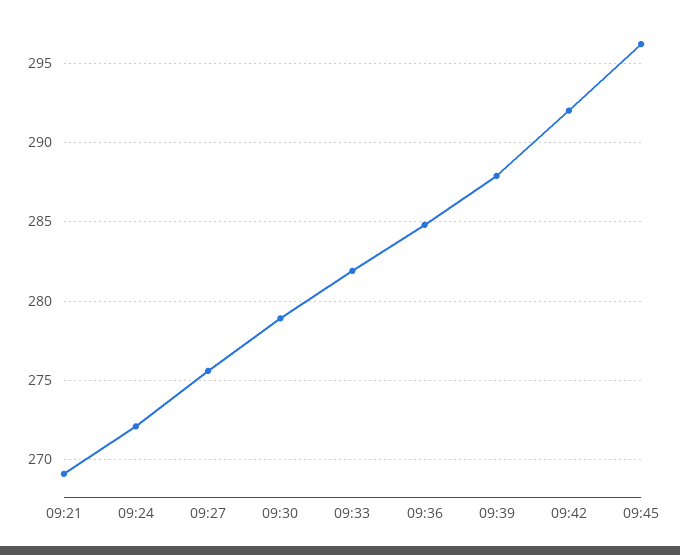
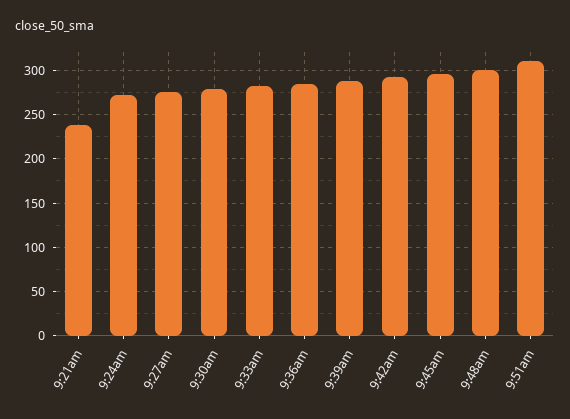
09:21: 269 -> 240
9:48am: none -> 300
9:51am: none -> 310

